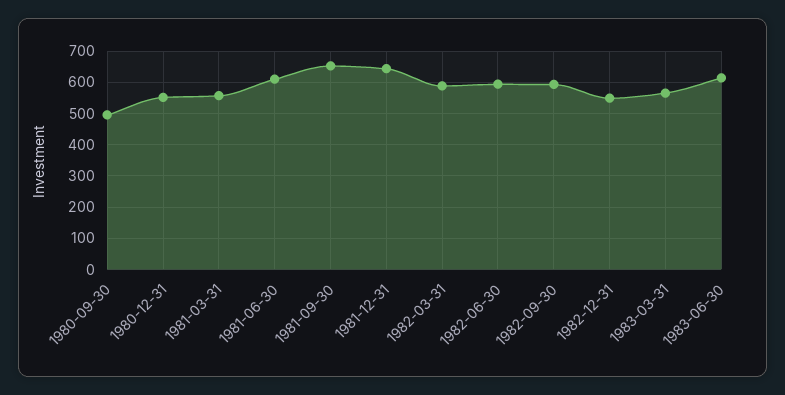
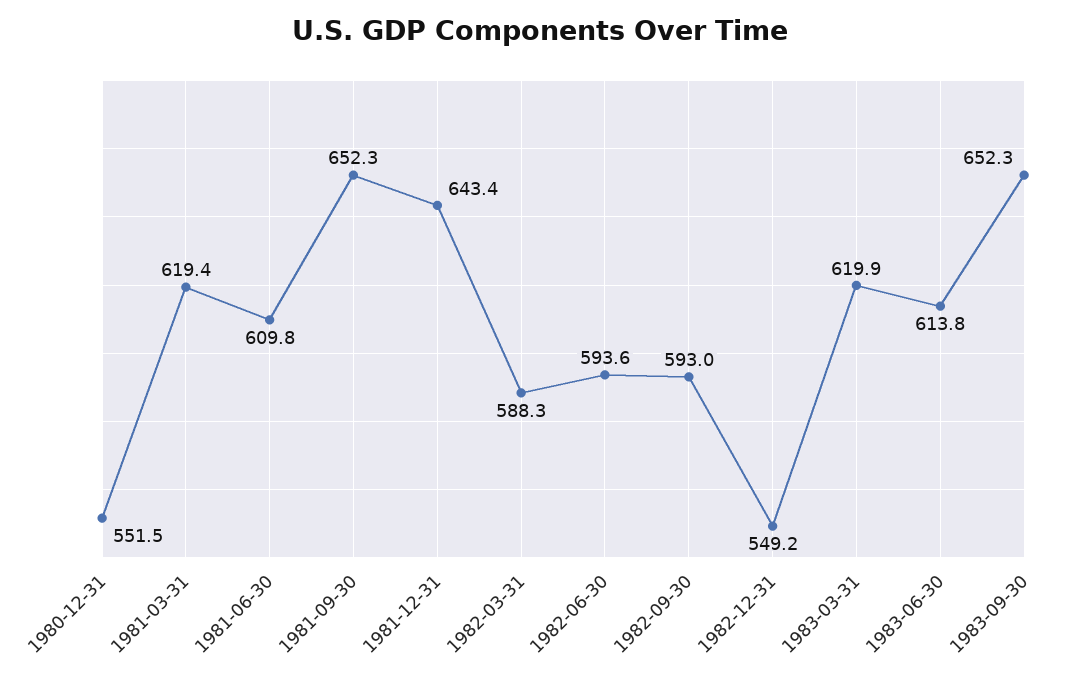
1980-09-30: 500 -> none
1981-03-31: 560 -> 619.4
1983-03-31: 560 -> 619.9
1983-09-30: none -> 652.3

